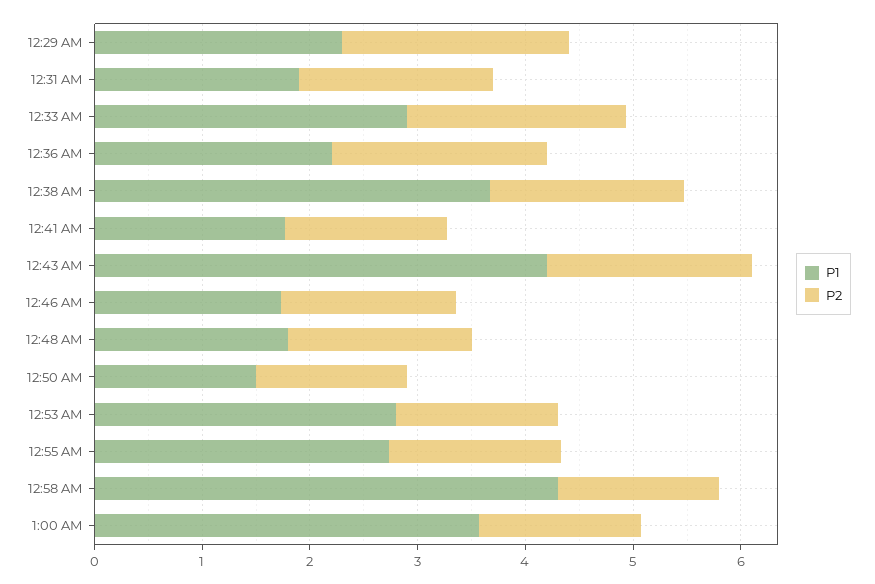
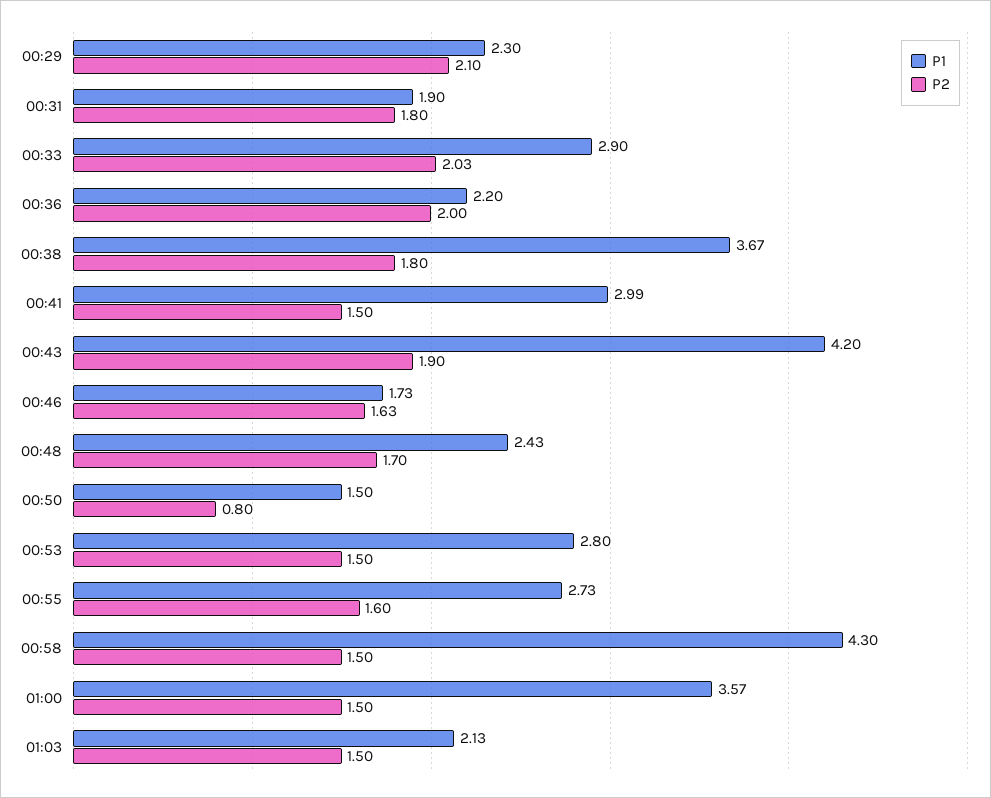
P1, 12:41 AM: 1.8 -> 2.99
P1, 12:48 AM: 1.8 -> 2.43
P2, 12:50 AM: 1.4 -> 0.8
P1, 01:03: none -> 2.13
P2, 01:03: none -> 1.5

